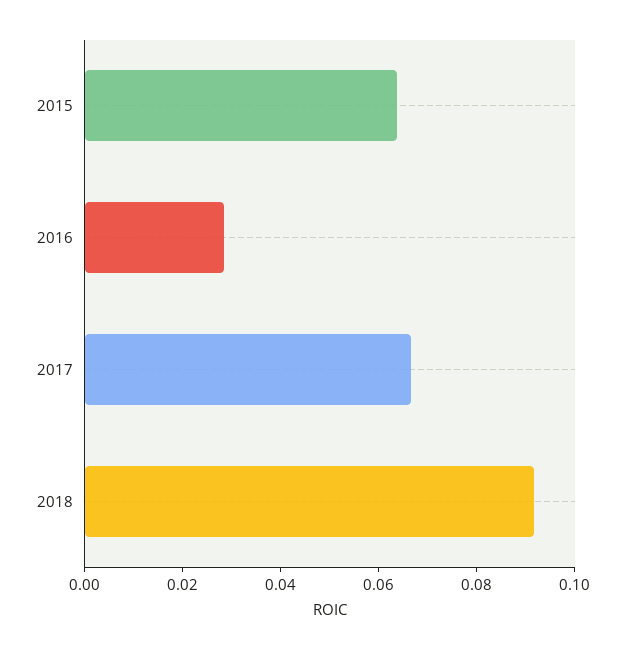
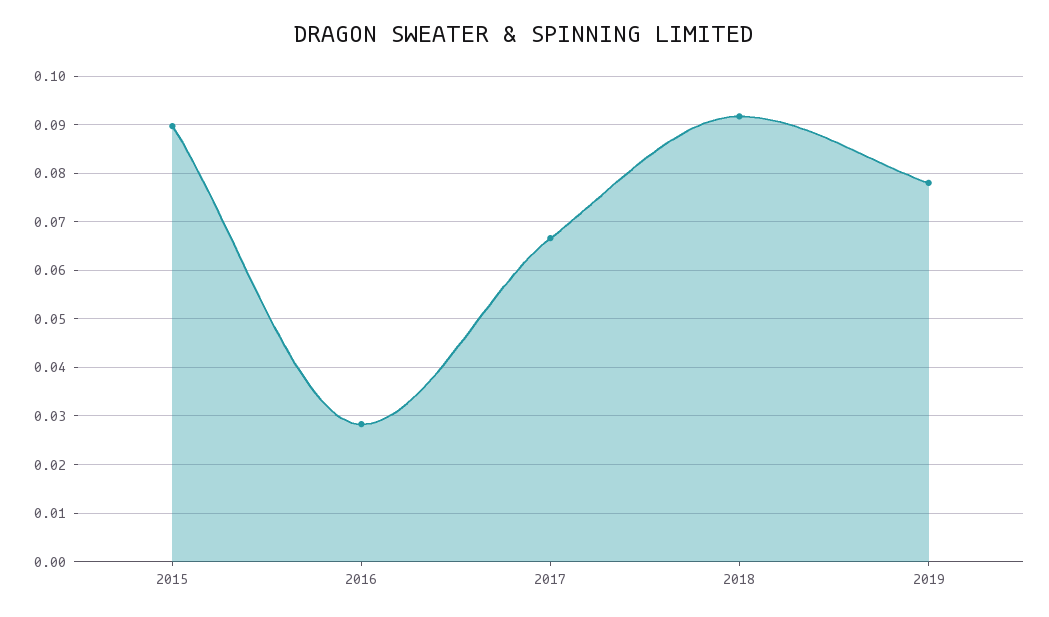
2015: 0.065 -> 0.09
2019: none -> 0.078

